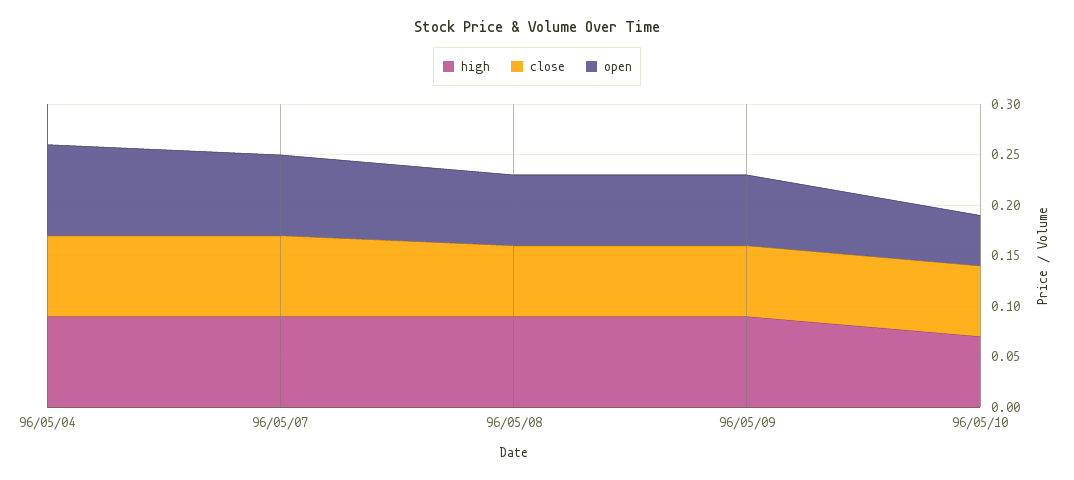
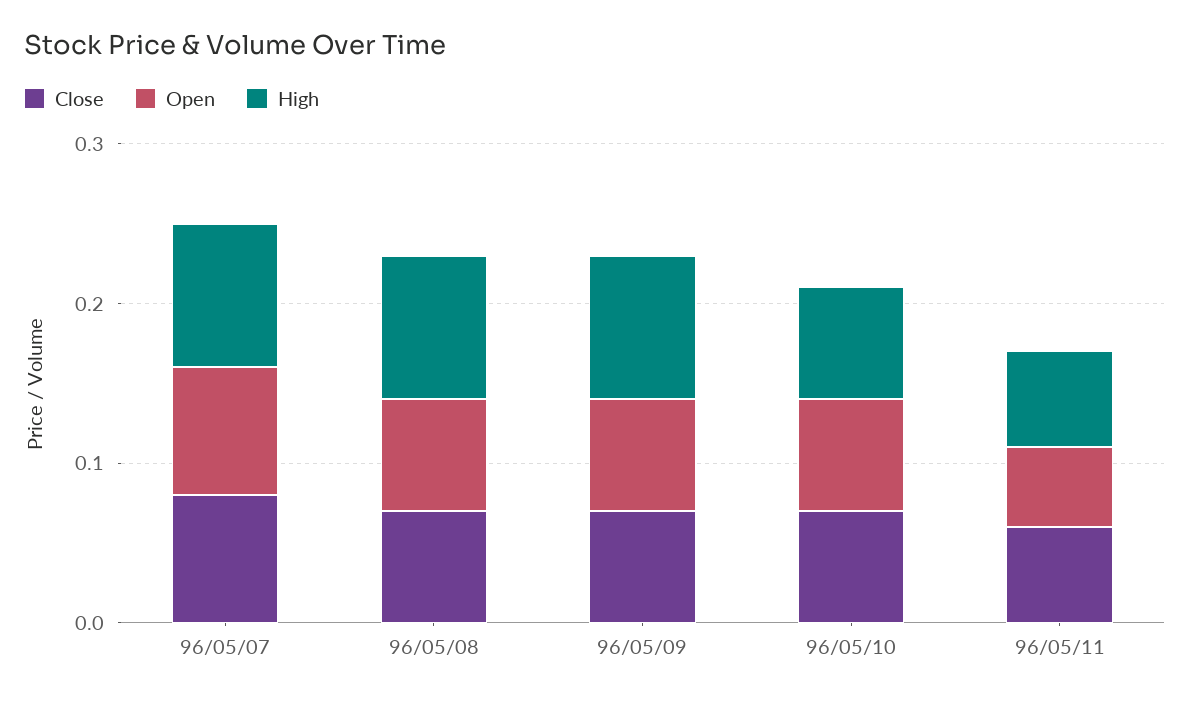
high, 96/05/04: 0.09 -> none
close, 96/05/04: 0.08 -> none
open, 96/05/04: 0.09 -> none
open, 96/05/10: 0.05 -> 0.07
close, 96/05/11: none -> 0.06
open, 96/05/11: none -> 0.05
high, 96/05/11: none -> 0.06

